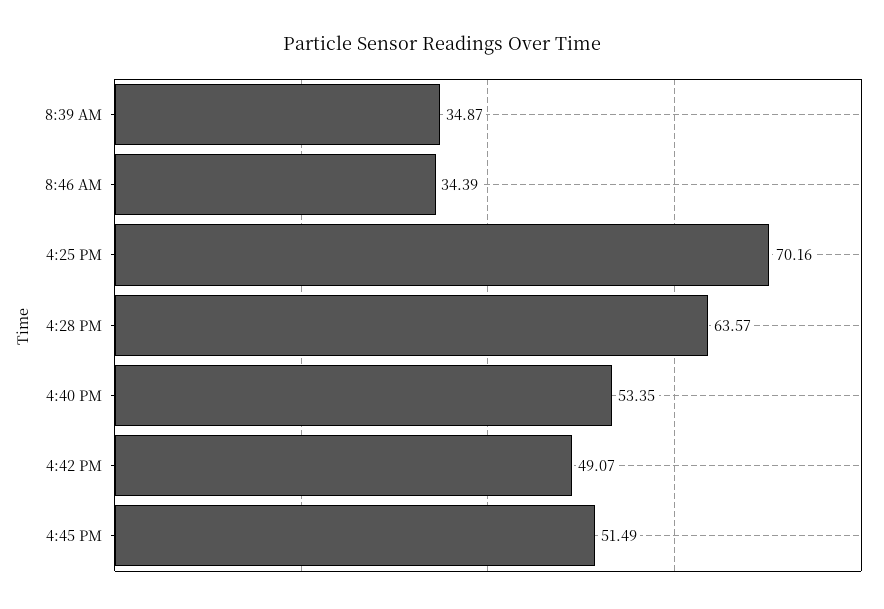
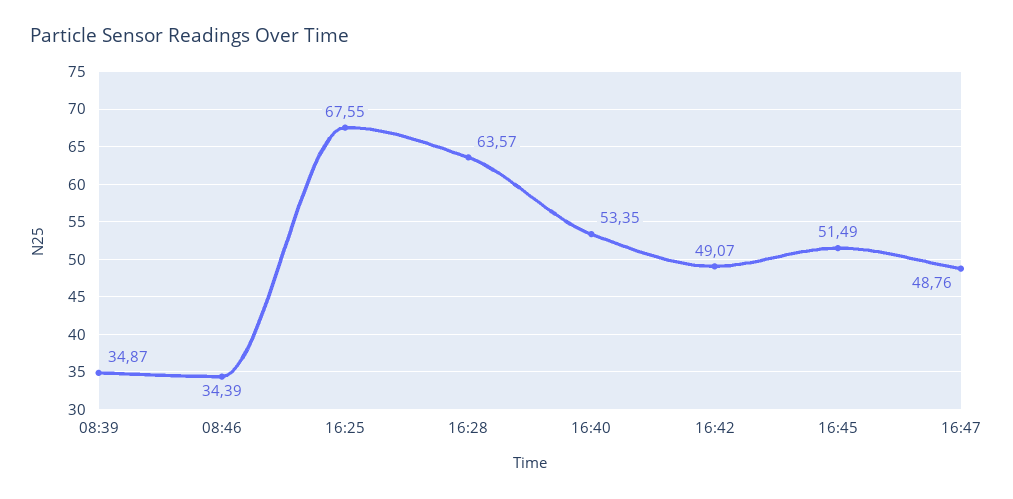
4:25 PM: 70.16 -> 67.55
16:47: none -> 48.76

